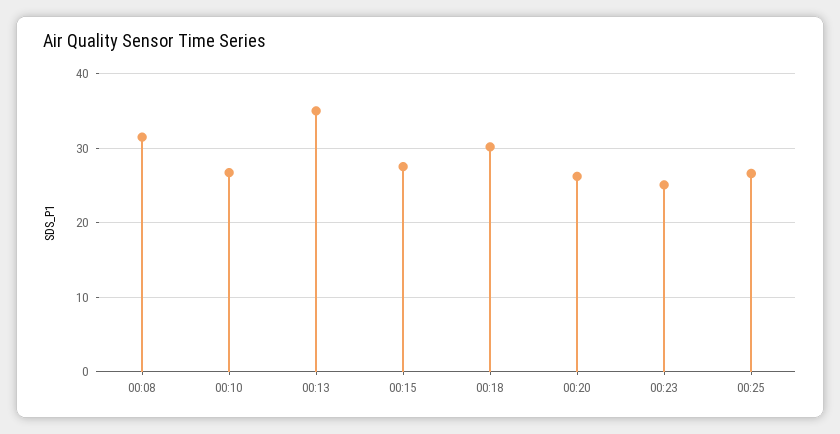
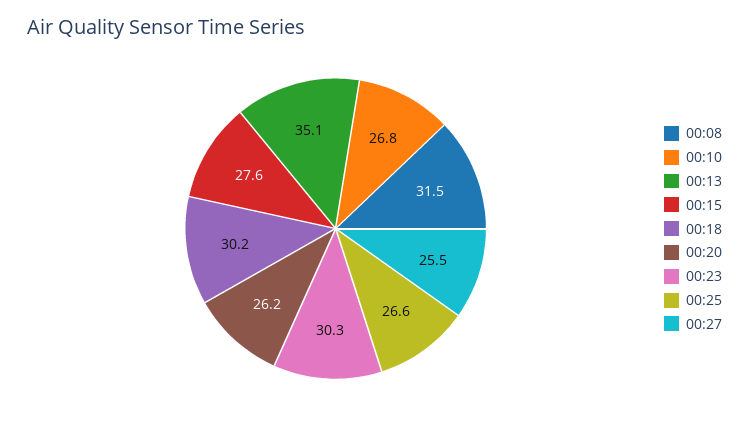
00:23: 25 -> 30.3
00:27: none -> 25.5

